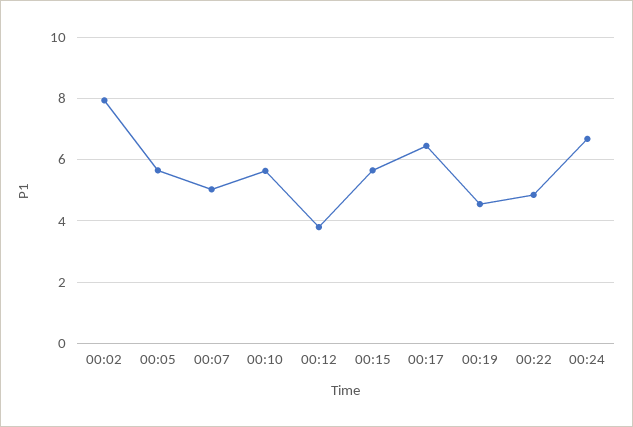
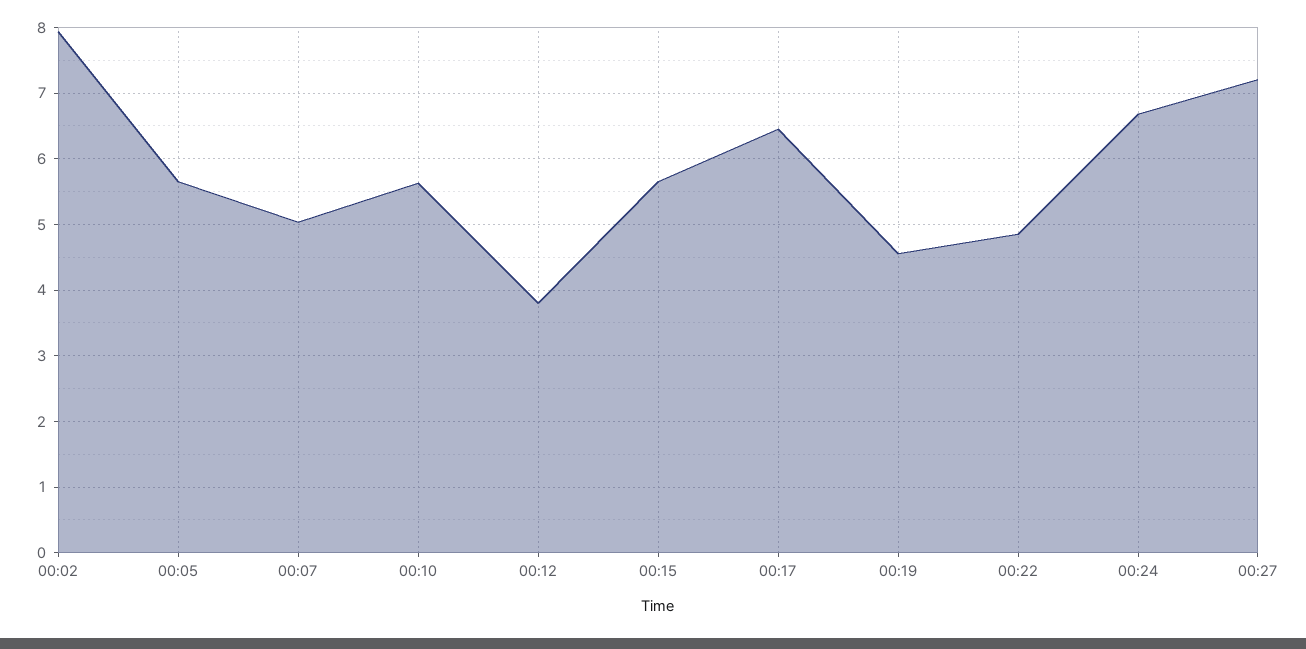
00:27: none -> 7.2

